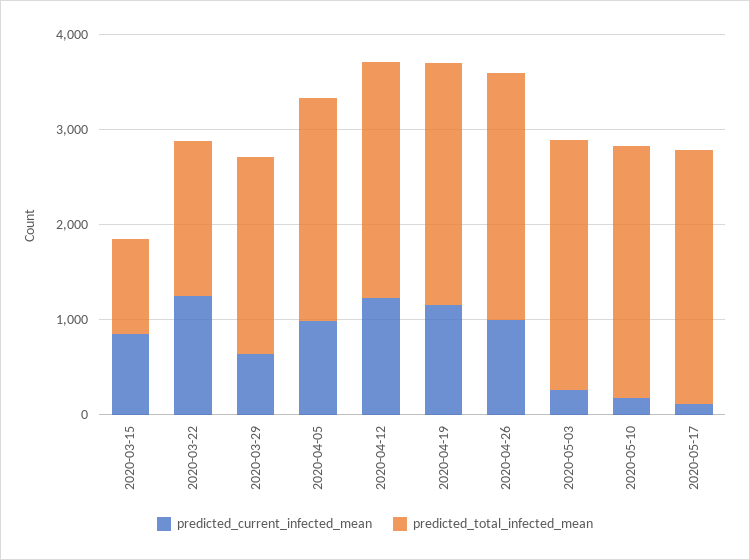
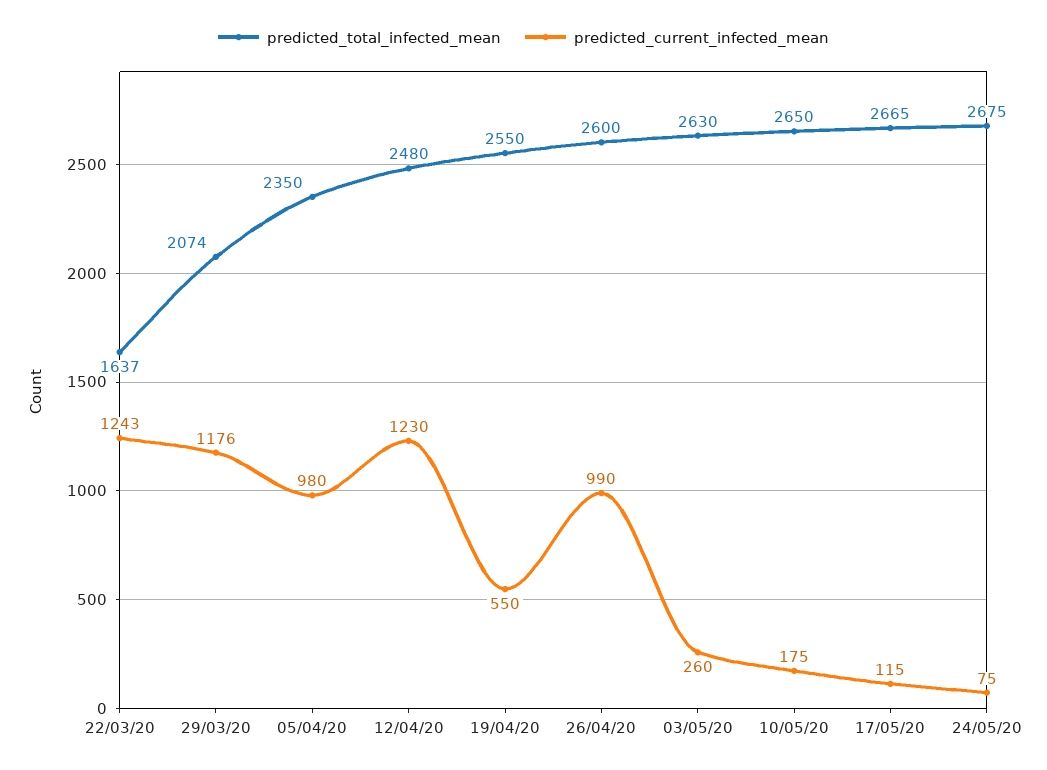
predicted_current_infected_mean, 2020-03-15: 800 -> none
predicted_total_infected_mean, 2020-03-15: 1000 -> none
predicted_current_infected_mean, 2020-03-29: 600 -> 1176
predicted_current_infected_mean, 2020-04-19: 1200 -> 550
predicted_total_infected_mean, 24/05/20: none -> 2675
predicted_current_infected_mean, 24/05/20: none -> 75

